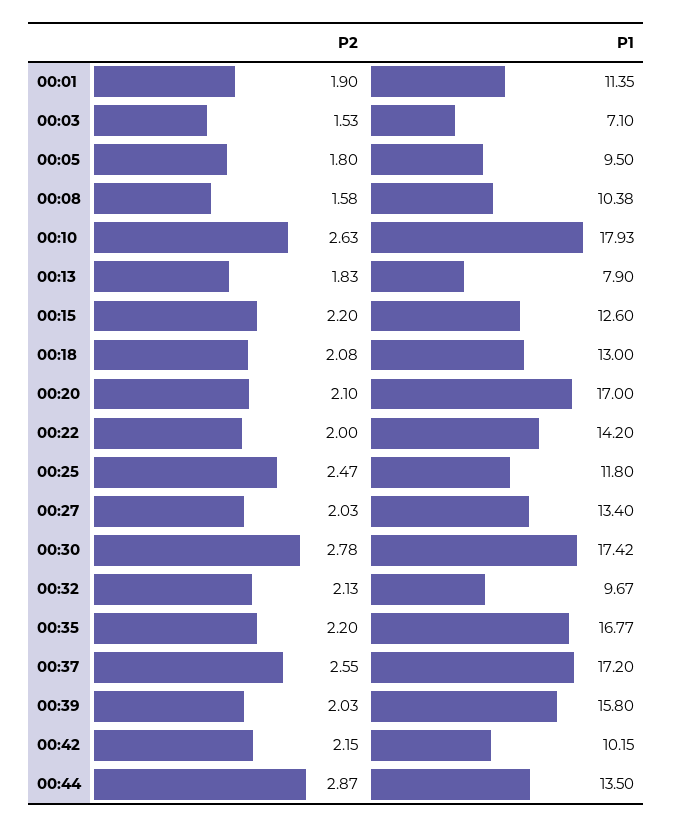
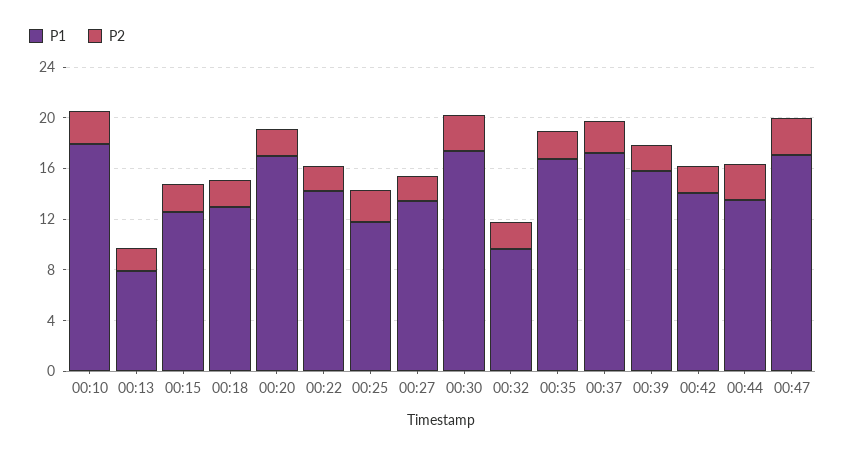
P2, 00:01: 1.9 -> none
P1, 00:01: 11.35 -> none
P2, 00:03: 1.53 -> none
P1, 00:03: 7.1 -> none
P2, 00:05: 1.8 -> none
P1, 00:05: 9.5 -> none
P2, 00:08: 1.58 -> none
P1, 00:08: 10.38 -> none
P1, 00:42: 10.15 -> 14
P1, 00:47: none -> 17
P2, 00:47: none -> 3

